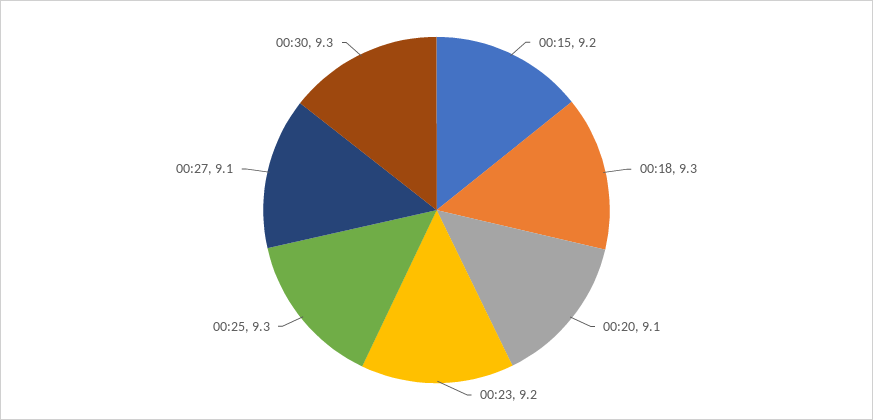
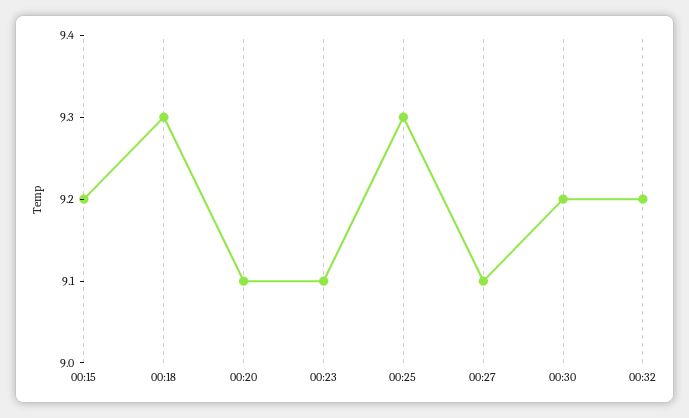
00:23: 9.2 -> 9.1
00:30: 9.3 -> 9.2
00:32: none -> 9.2

